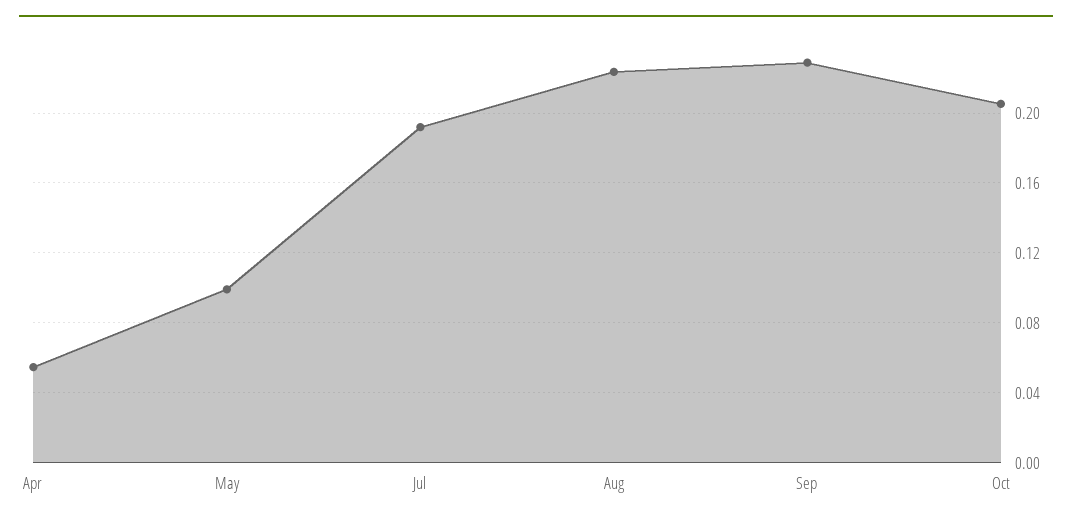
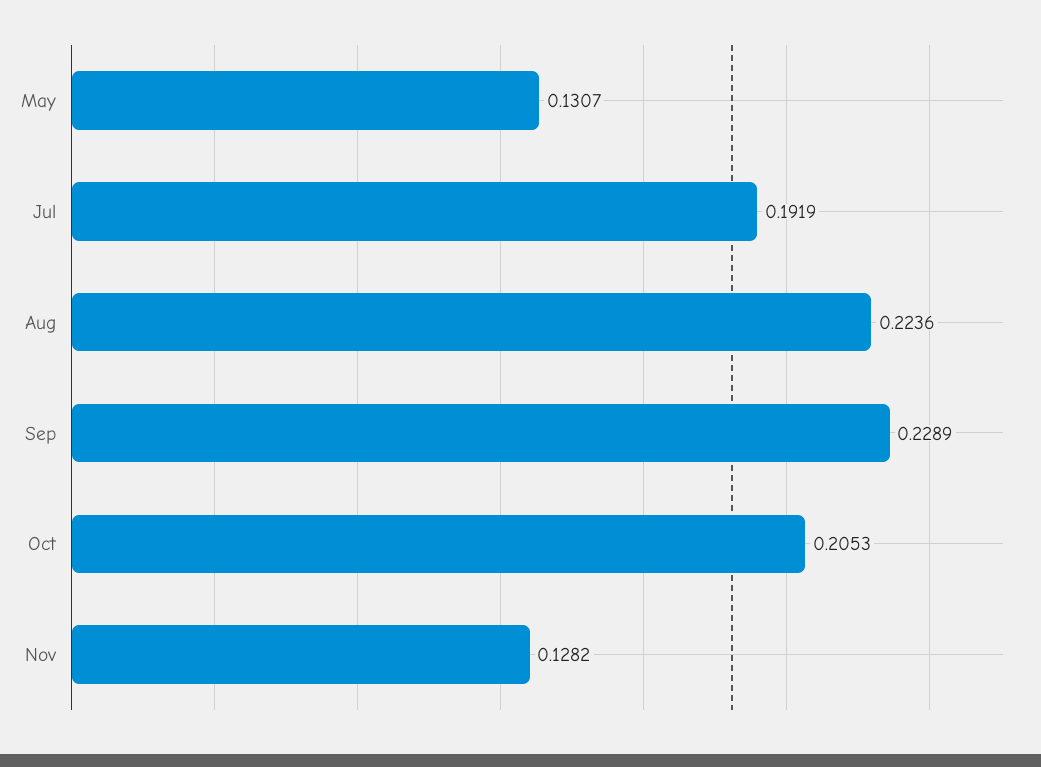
Apr: 0.055 -> none
May: 0.1 -> 0.1307
Nov: none -> 0.1282

